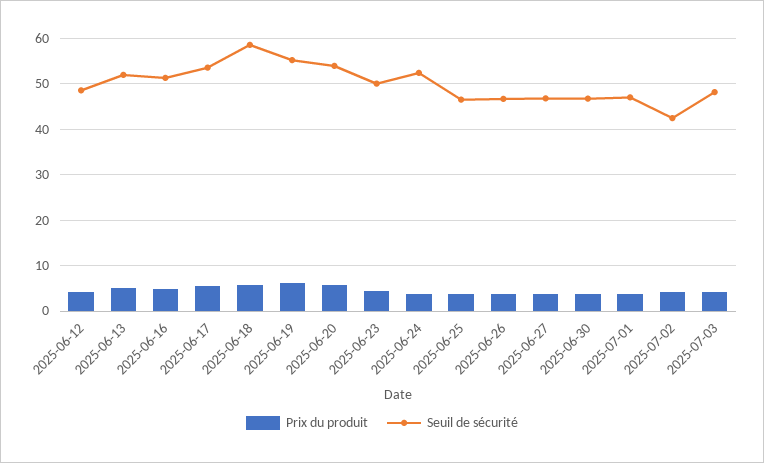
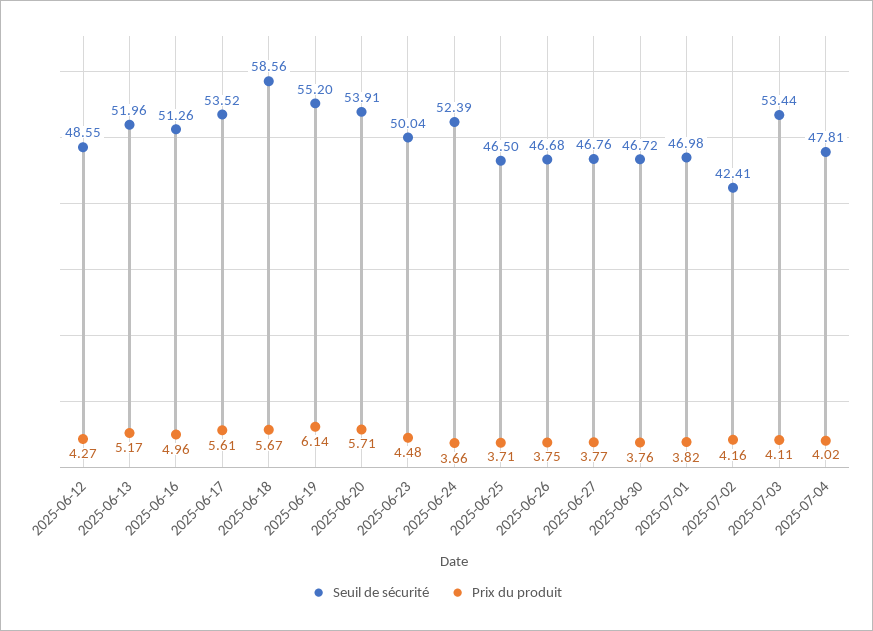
Seuil de sécurité, 2025-07-03: 48 -> 53.44
Seuil de sécurité, 2025-07-04: none -> 47.81
Prix du produit, 2025-07-04: none -> 4.02

